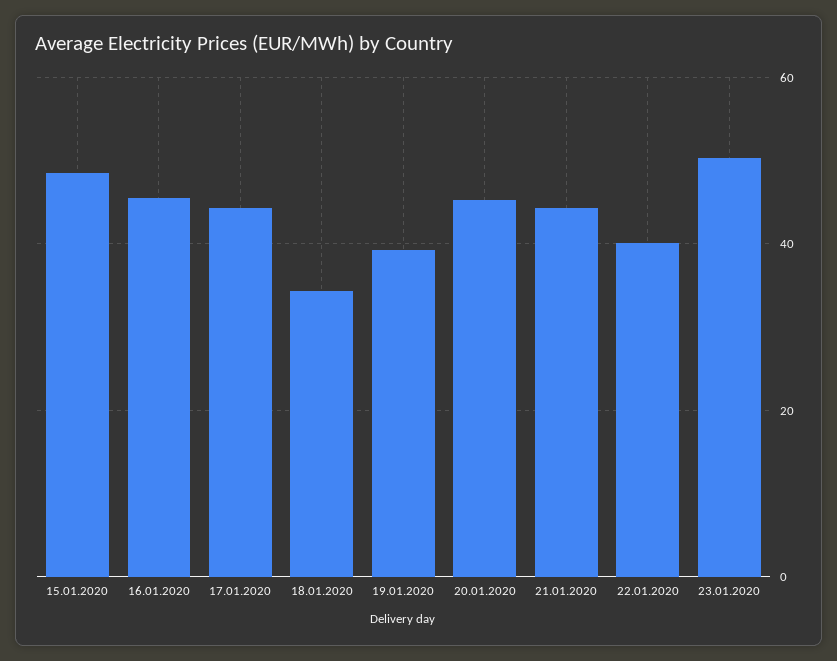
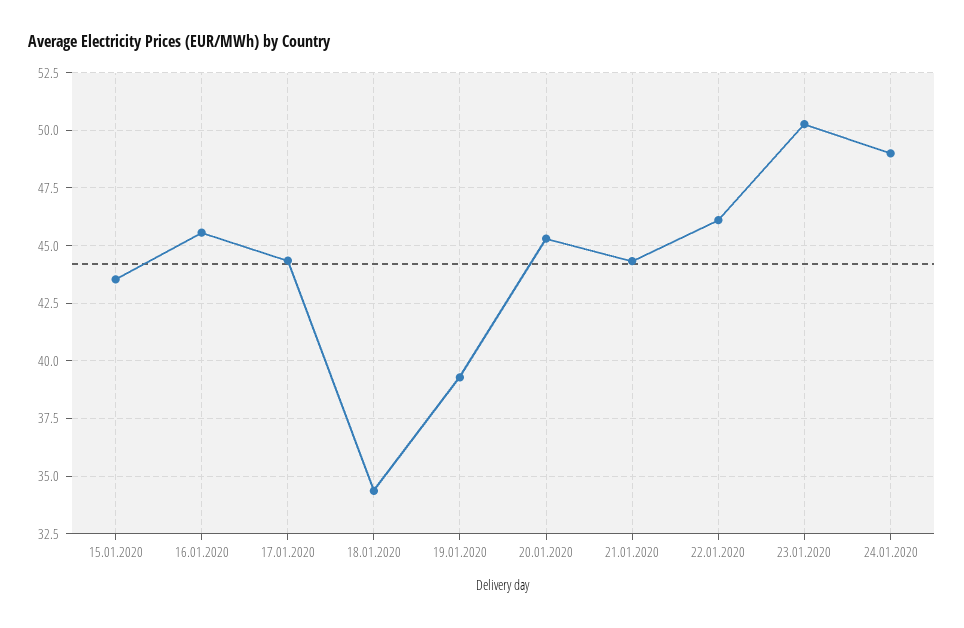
15.01.2020: 48 -> 43.5
22.01.2020: 40 -> 46
24.01.2020: none -> 49

